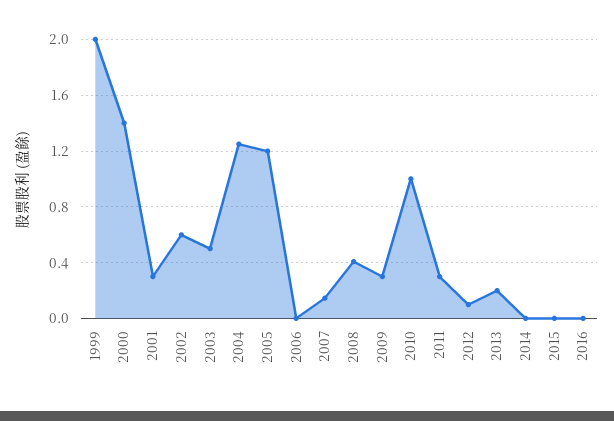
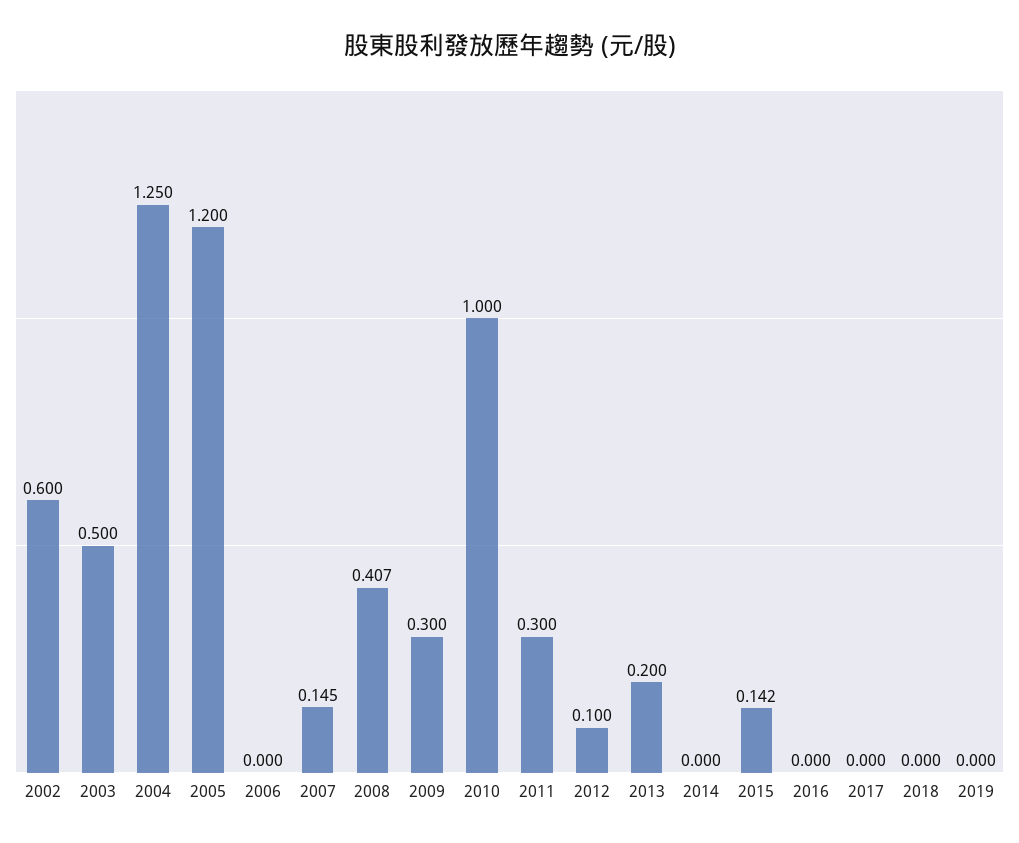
1999: 2 -> none
2000: 1.4 -> none
2001: 0.3 -> none
2015: 0 -> 0.142
2017: none -> 0
2018: none -> 0
2019: none -> 0

